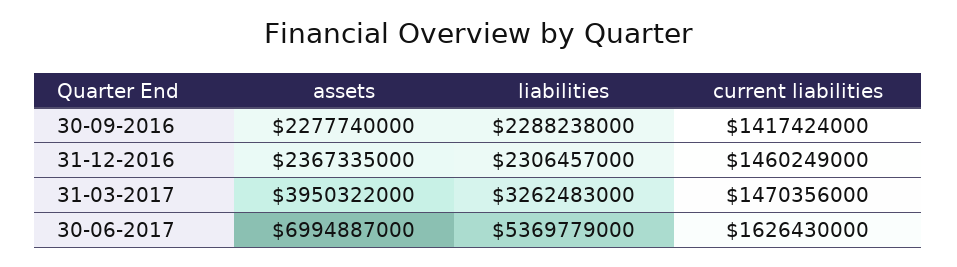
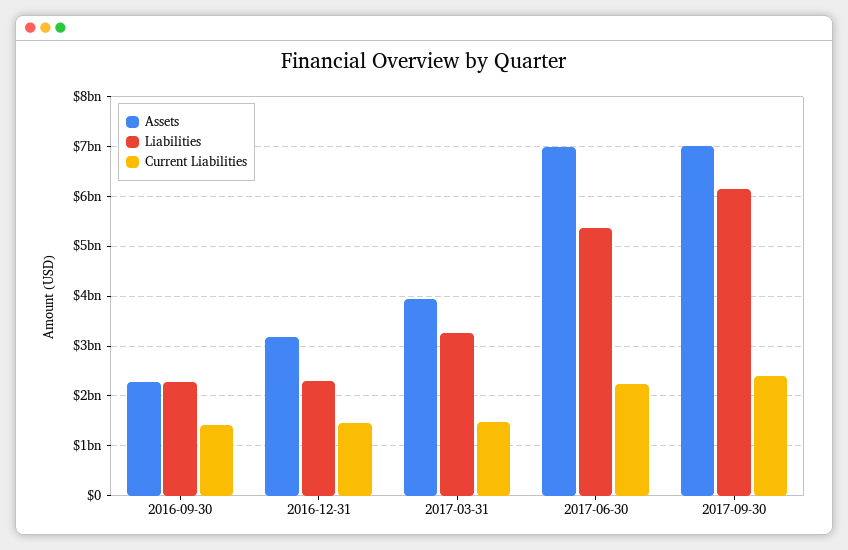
assets, 31-12-2016: 2367335000 -> 3200000000
current liabilities, 30-06-2017: 1626430000 -> 2200000000
assets, 2017-09-30: none -> 7000000000
liabilities, 2017-09-30: none -> 6200000000
current liabilities, 2017-09-30: none -> 2400000000

